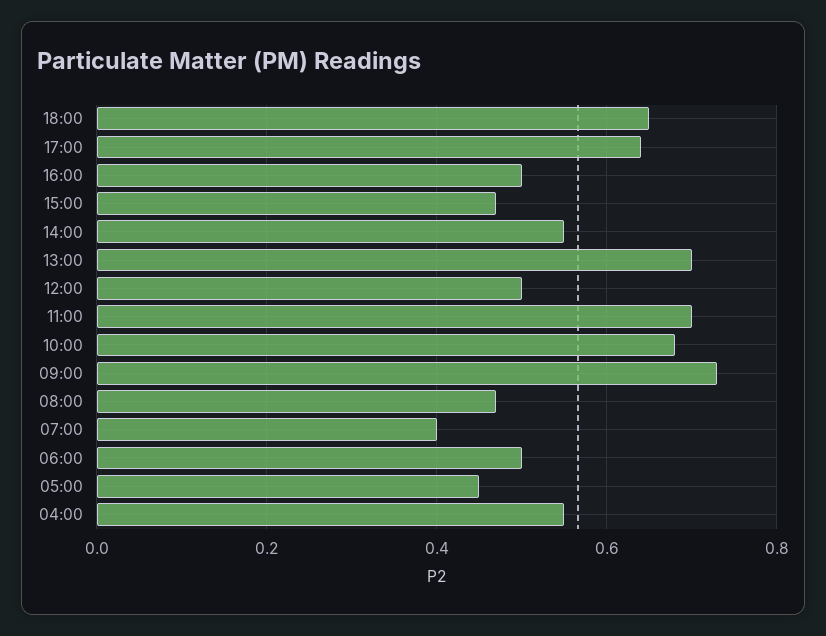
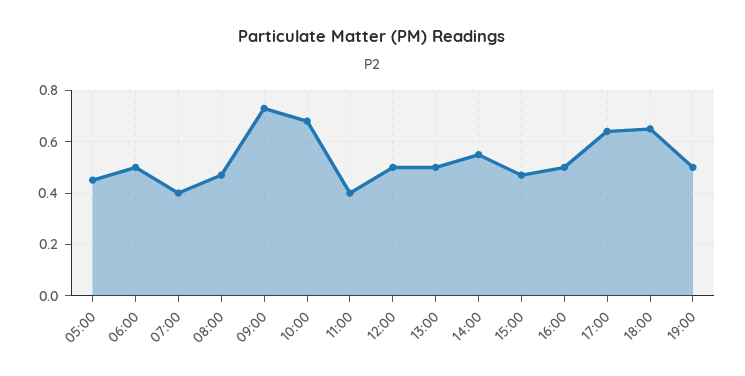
13:00: 0.7 -> 0.5
11:00: 0.7 -> 0.4
04:00: 0.55 -> none
19:00: none -> 0.5

